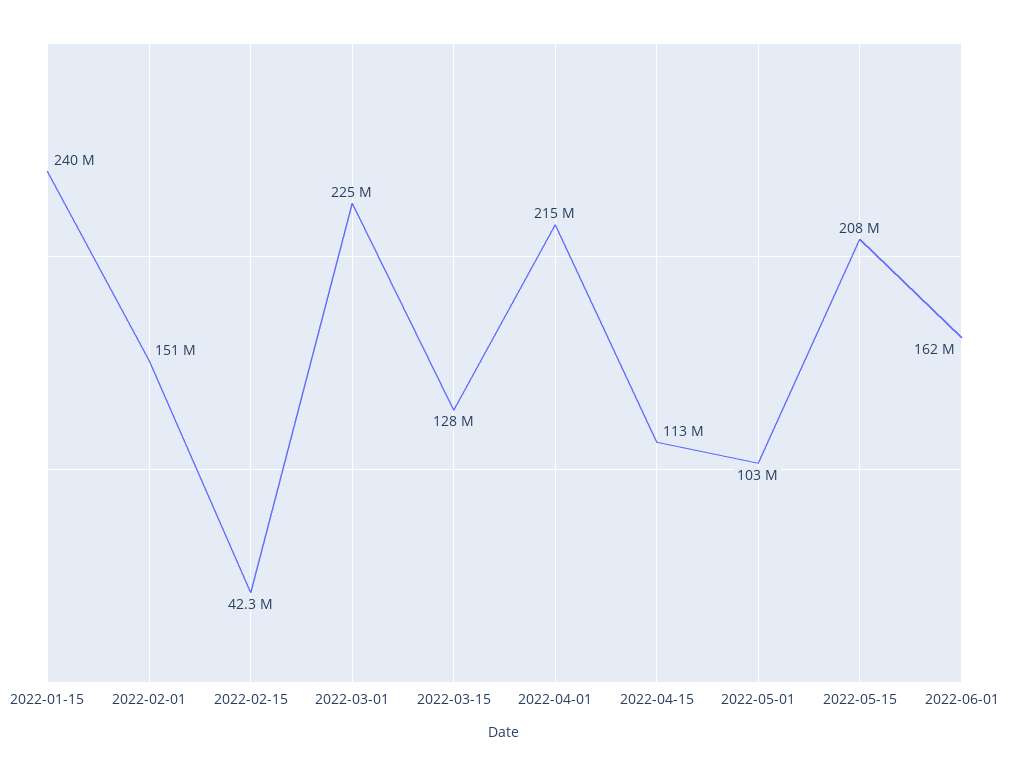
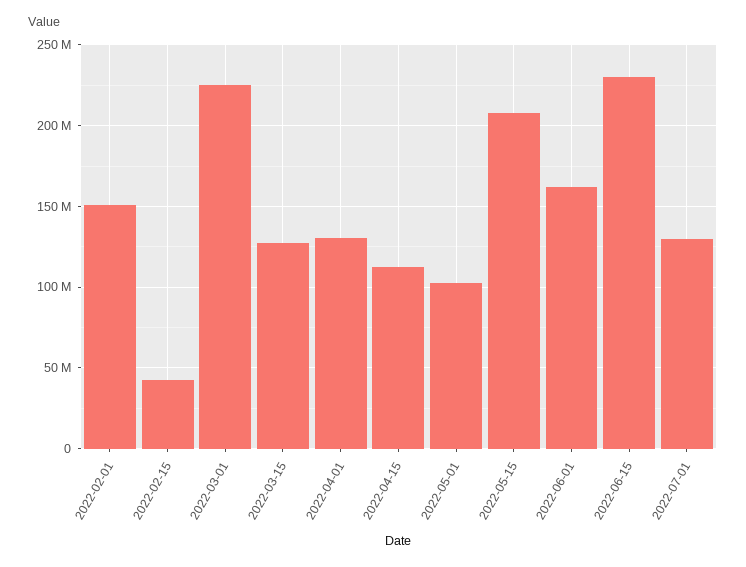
2022-01-15: 240000000 -> none
2022-04-01: 215000000 -> 130000000
2022-06-15: none -> 230000000
2022-07-01: none -> 130000000

